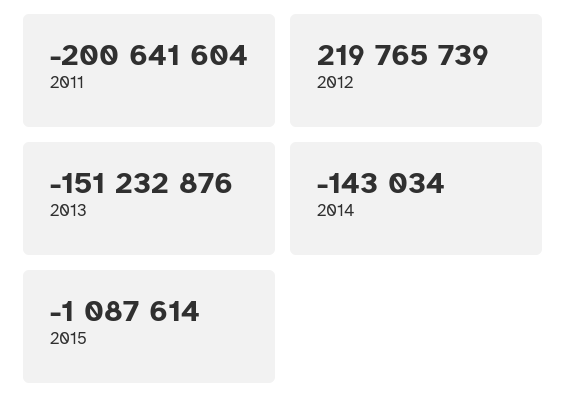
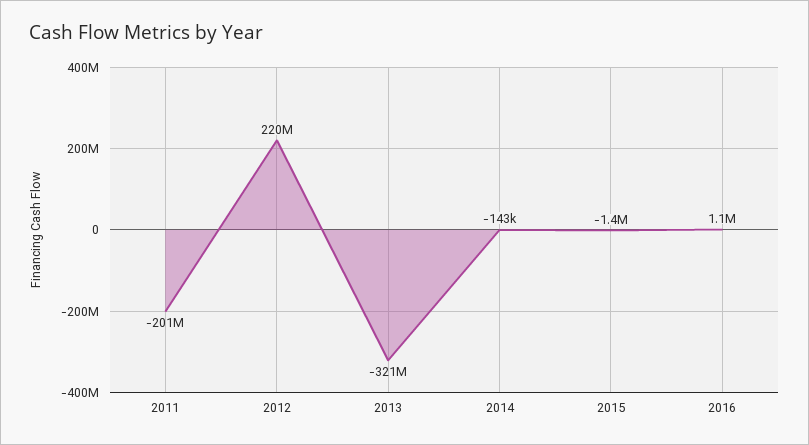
2013: -151232876 -> -321000000
2015: -1087614 -> -1400000
2016: none -> 1100000

